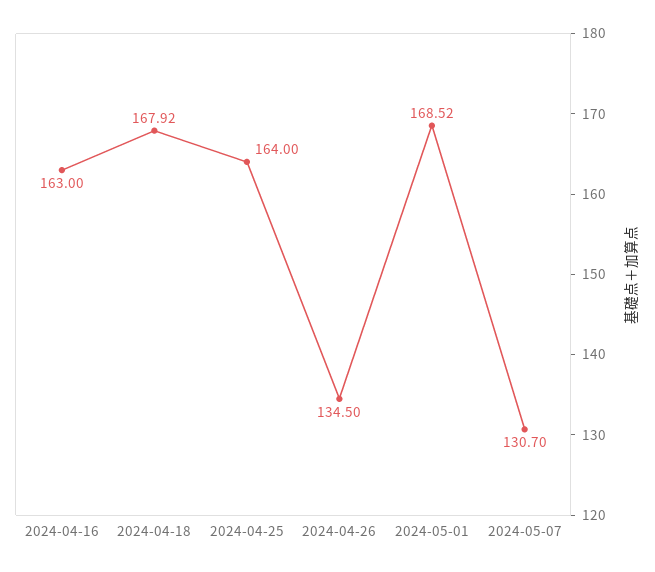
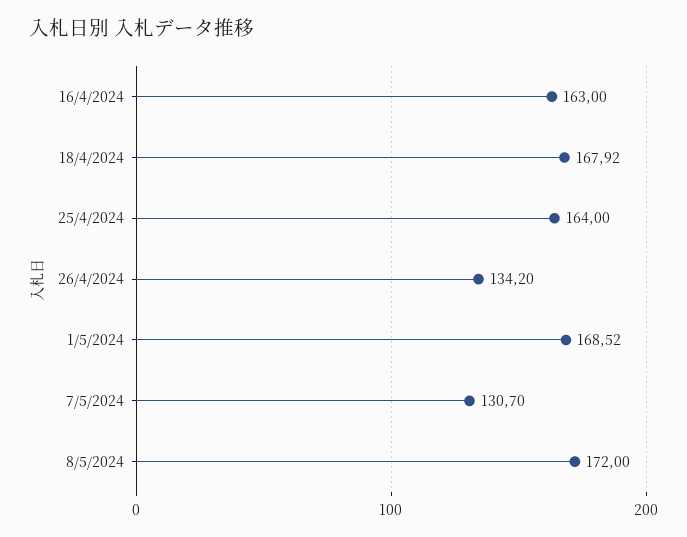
2024-04-26: 134.5 -> 134.2
8/5/2024: none -> 172

